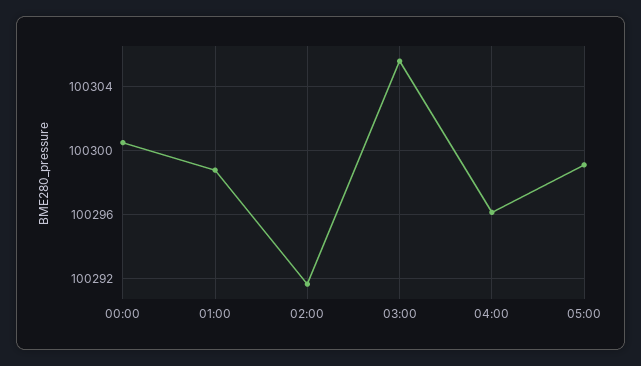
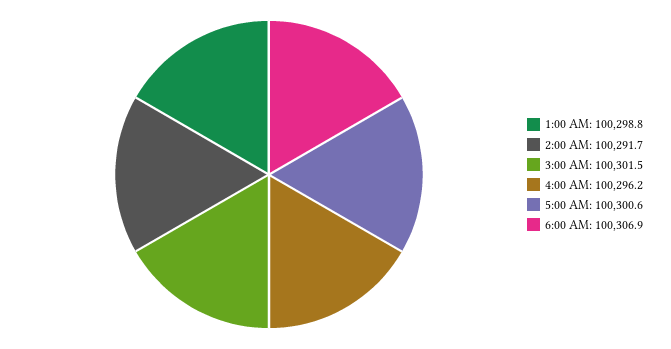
00:00: 100300.5 -> none
03:00: 100305.5 -> 100301.5
05:00: 100299 -> 100300.6
6:00 AM: none -> 100306.9

